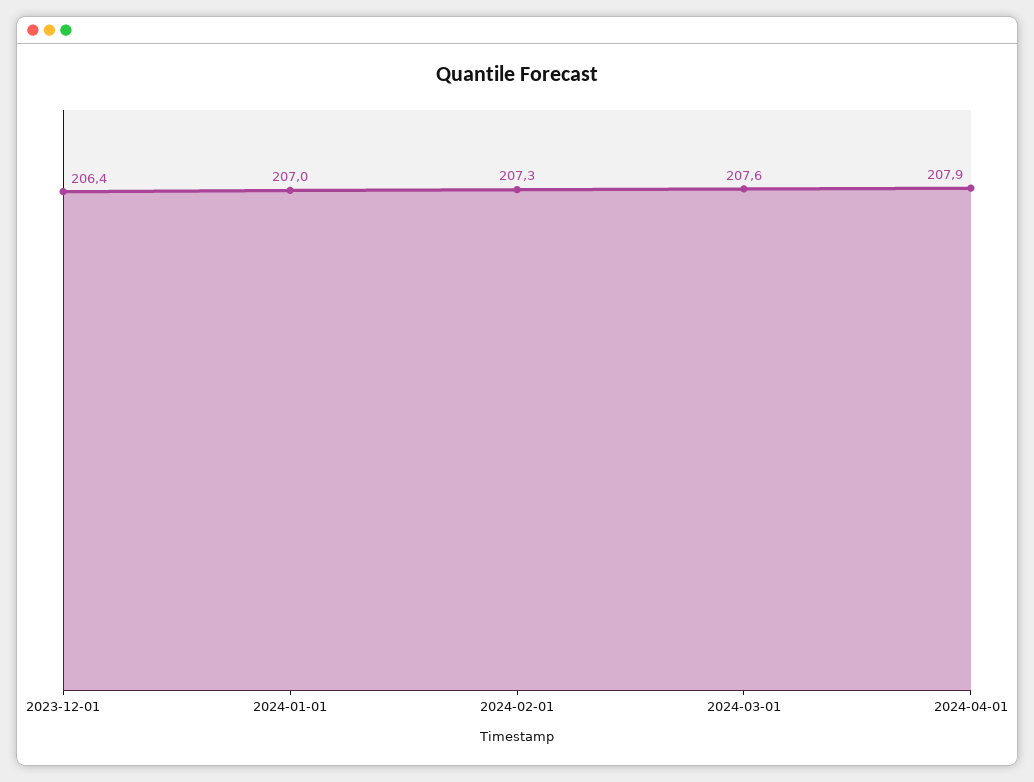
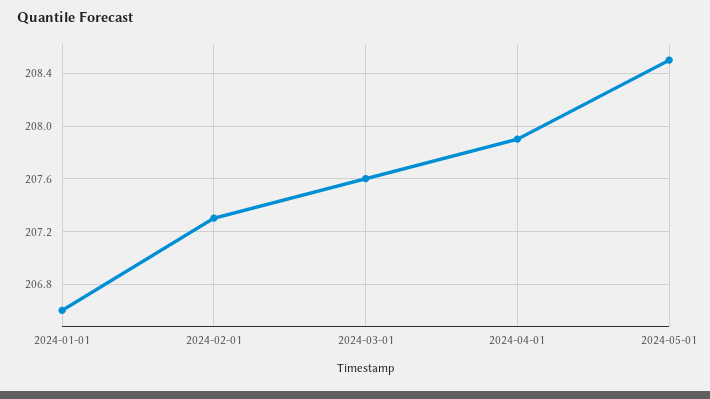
2023-12-01: 206.4 -> none
2024-01-01: 207 -> 206.6
2024-05-01: none -> 208.5

